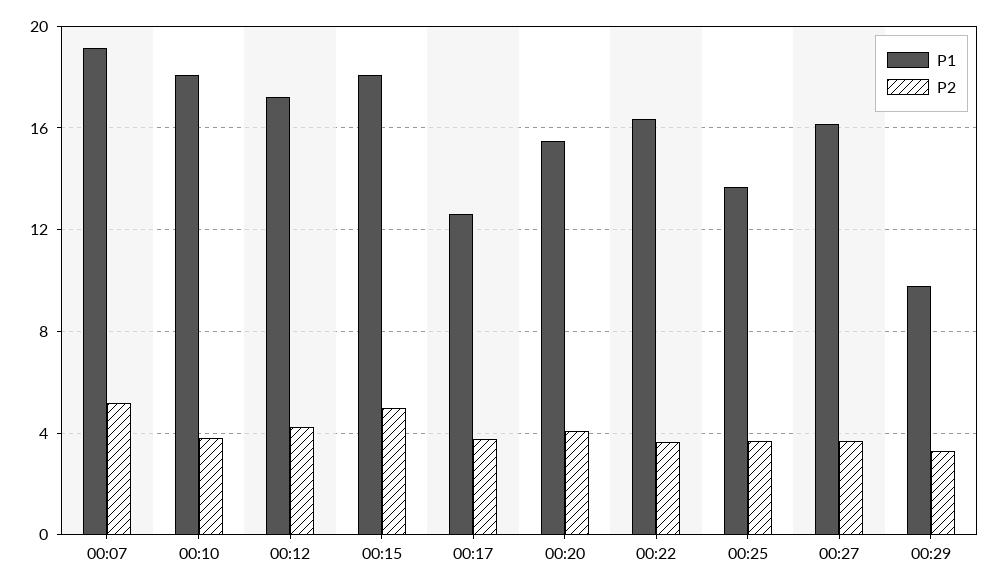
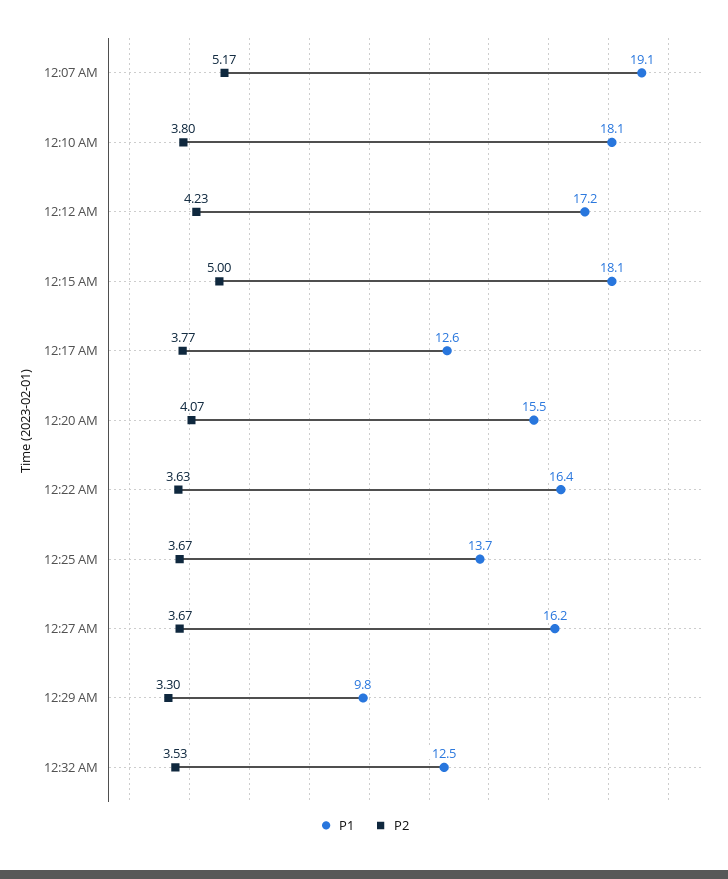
P1, 12:32 AM: none -> 12.5
P2, 12:32 AM: none -> 3.53

